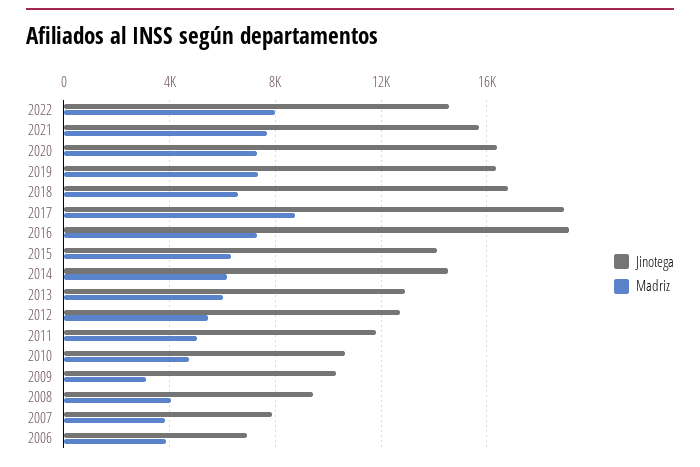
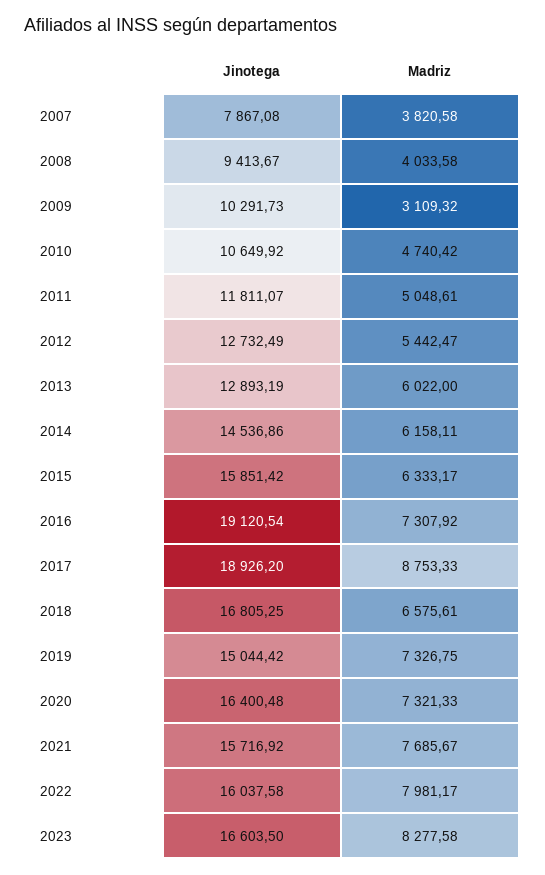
Jinotega, 2022: 14500 -> 16037.58
Jinotega, 2019: 16500 -> 15044.42
Jinotega, 2015: 14000 -> 15851.42
Jinotega, 2006: 7000 -> none
Madriz, 2006: 4000 -> none
Jinotega, 2023: none -> 16603.5
Madriz, 2023: none -> 8277.58

